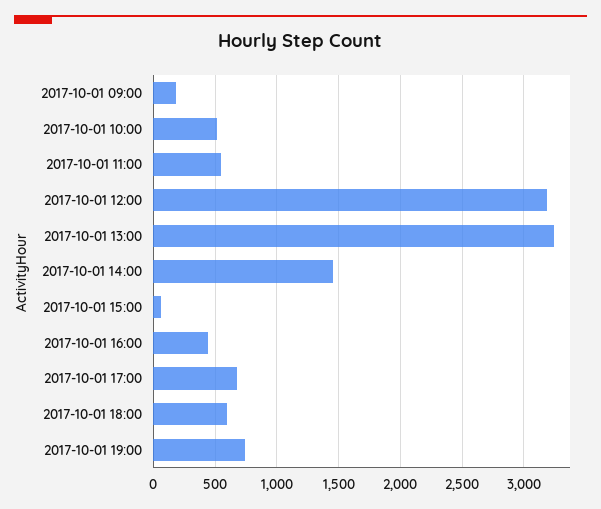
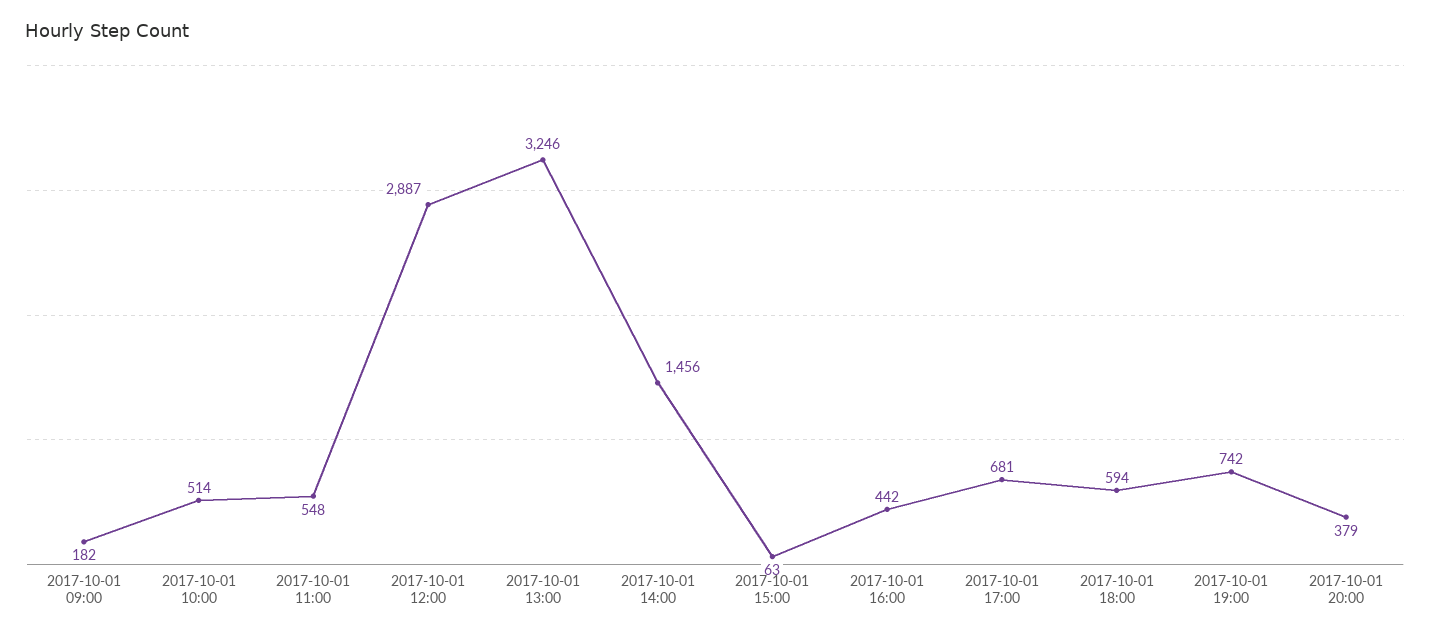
2017-10-01 12:00: 3200 -> 2887
2017-10-01 20:00: none -> 379

